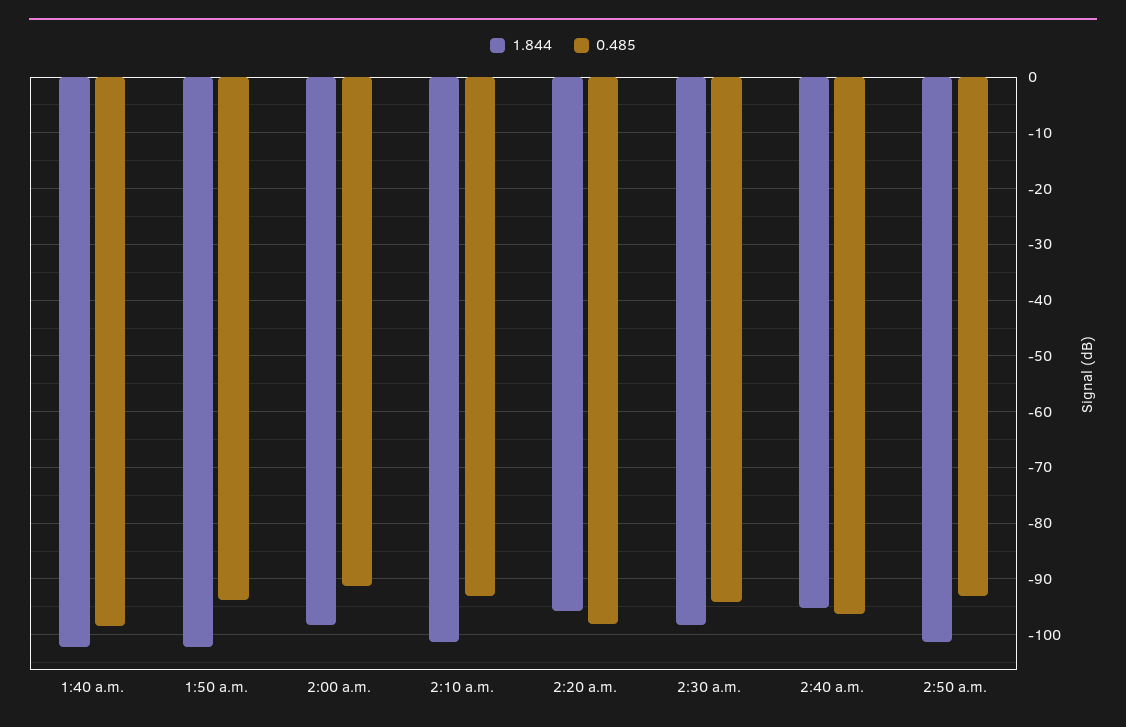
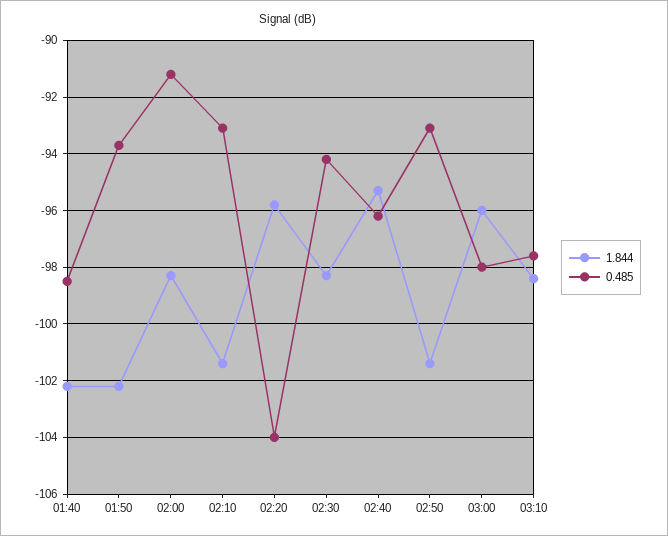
0.485, 2:20 a.m.: -98 -> -104
1.844, 03:00: none -> -96
0.485, 03:00: none -> -98
1.844, 03:10: none -> -98.5
0.485, 03:10: none -> -97.5

